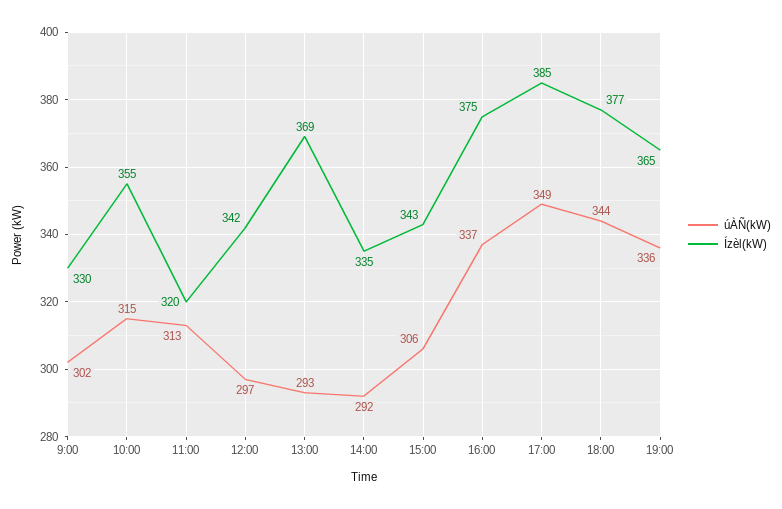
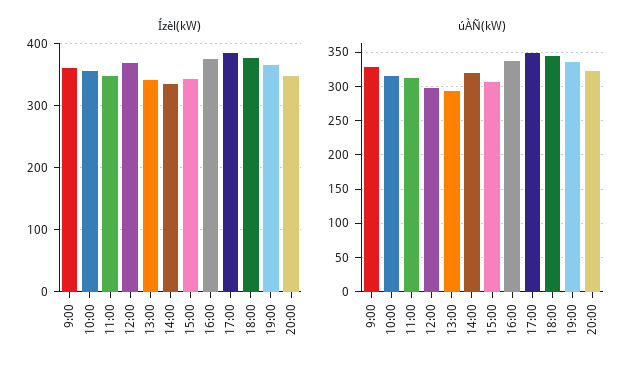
úÀÑ(kW), 9:00: 302 -> 330
Ízèl(kW), 9:00: 330 -> 360
Ízèl(kW), 11:00: 320 -> 350
Ízèl(kW), 12:00: 342 -> 370
Ízèl(kW), 13:00: 369 -> 340
úÀÑ(kW), 14:00: 292 -> 320
Ízèl(kW), 20:00: none -> 350
úÀÑ(kW), 20:00: none -> 320

